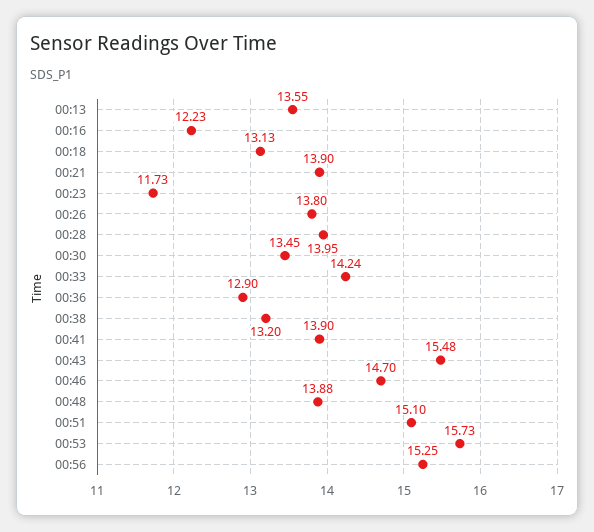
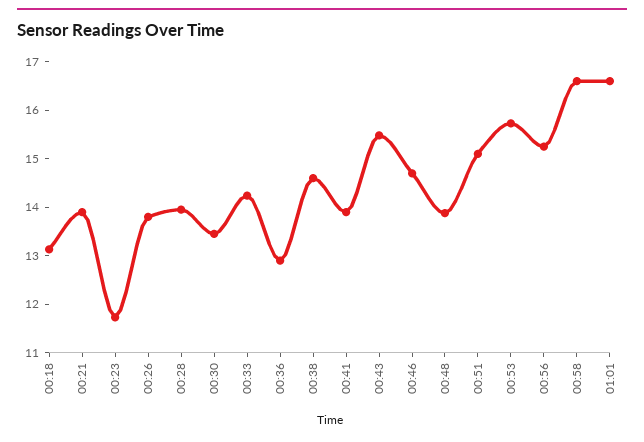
00:13: 13.55 -> none
00:16: 12.23 -> none
00:38: 13.2 -> 14.6
00:58: none -> 16.6
01:01: none -> 16.6

